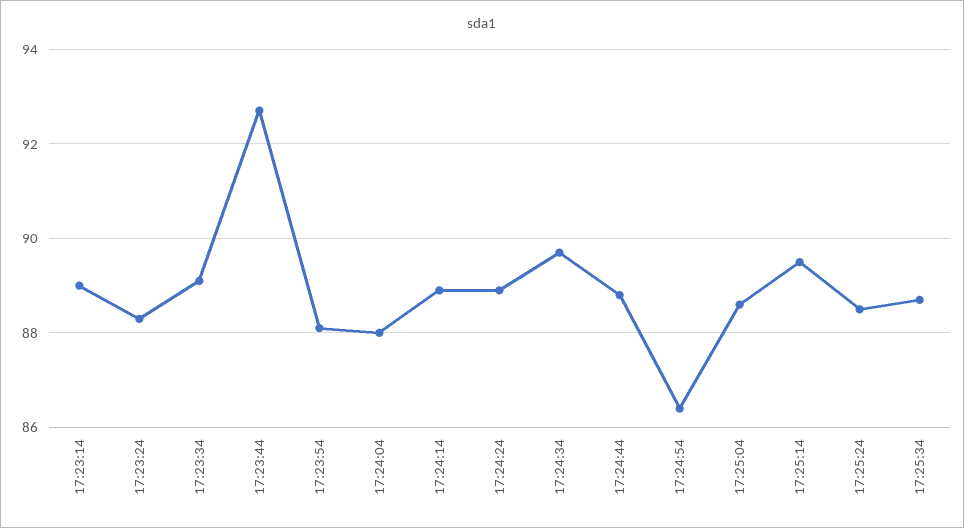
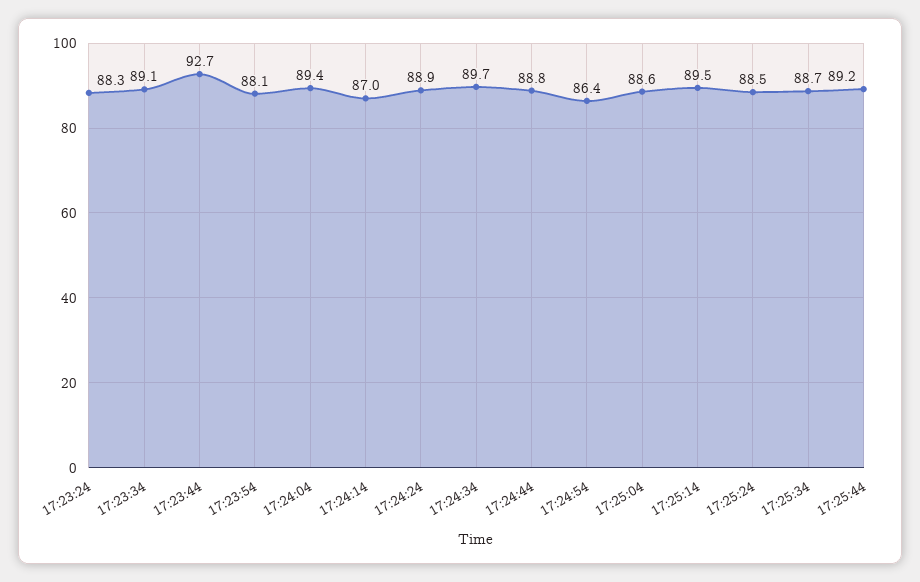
17:23:14: 89 -> none
17:24:04: 88 -> 89.4
17:24:14: 89 -> 87
17:25:44: none -> 89.2

